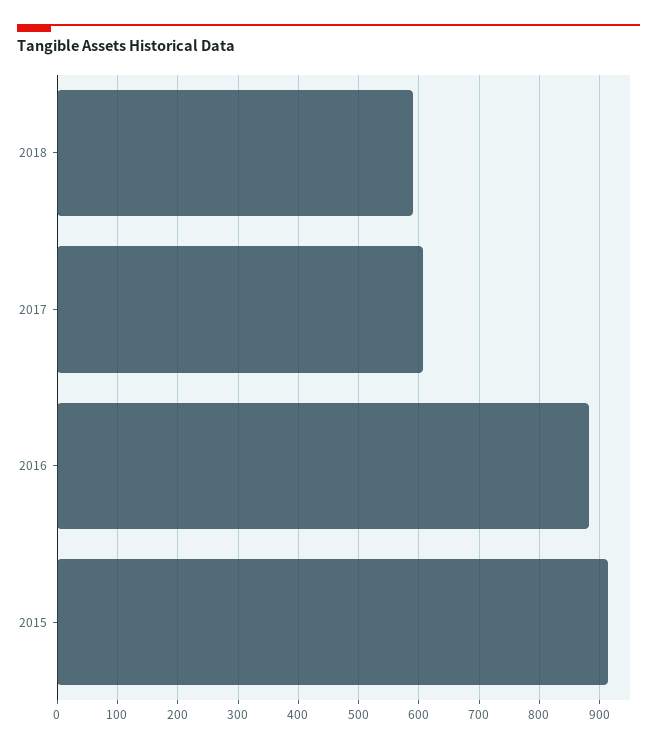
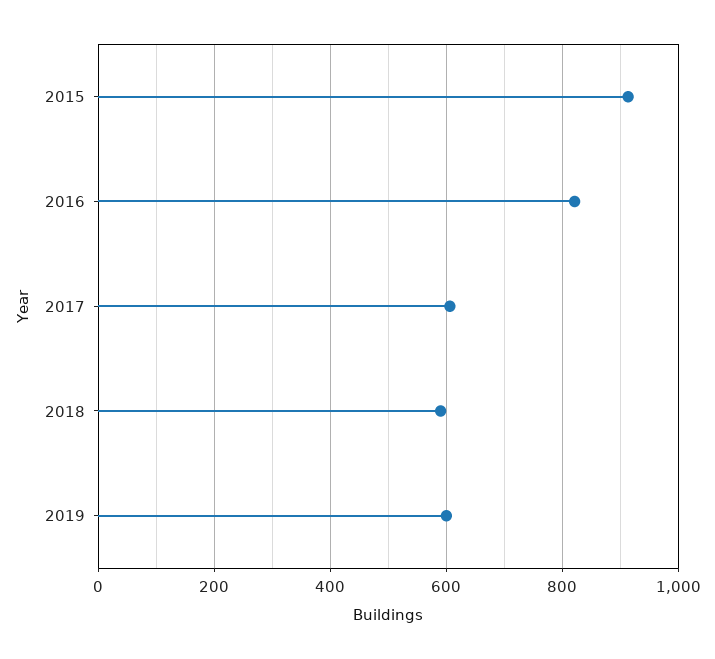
2016: 880 -> 820
2019: none -> 600

